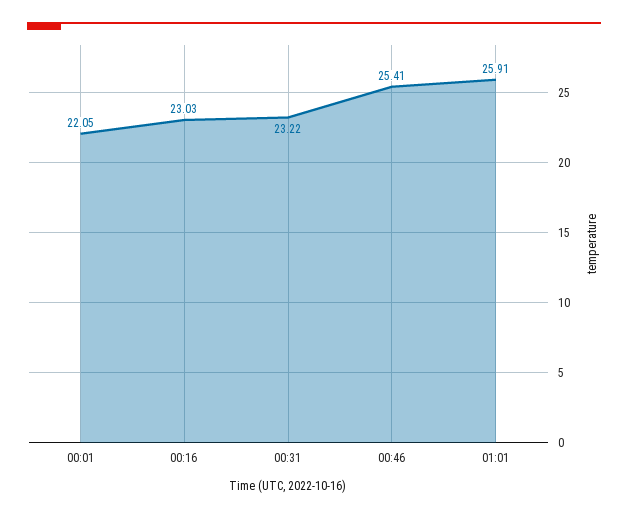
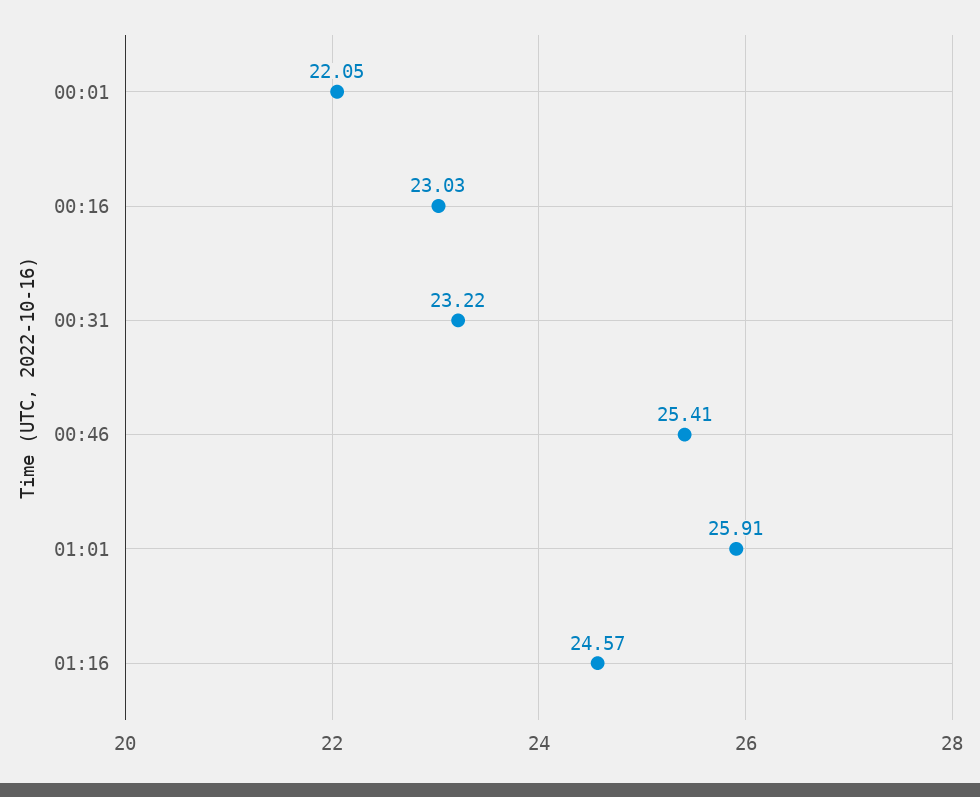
01:16: none -> 24.57

